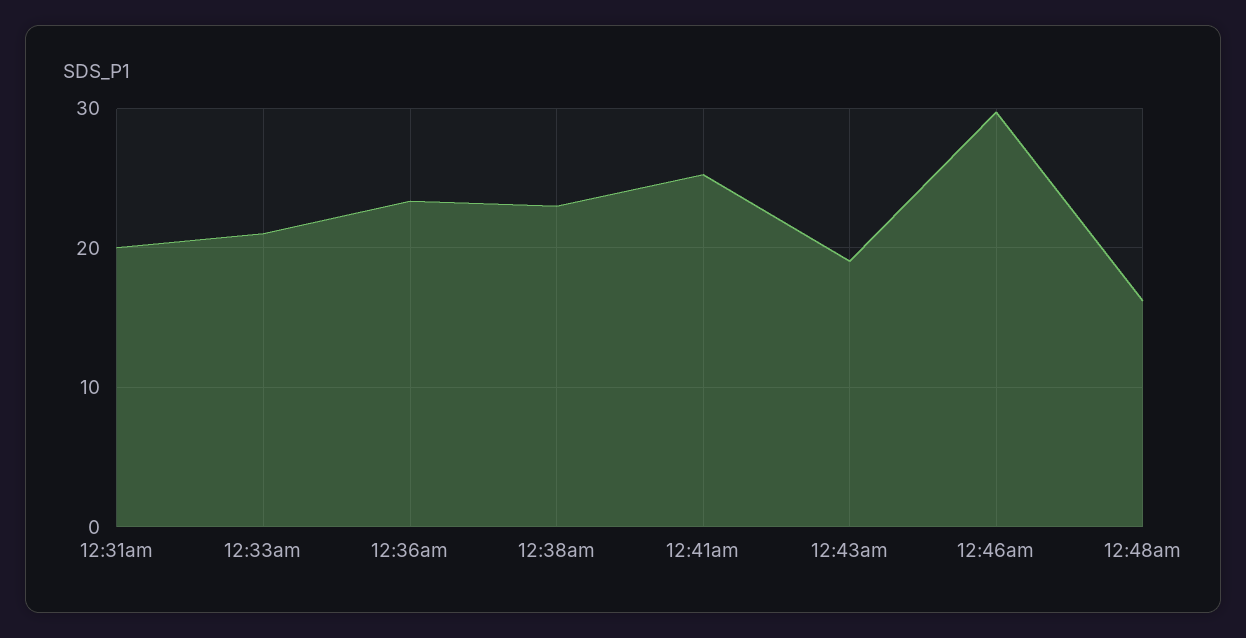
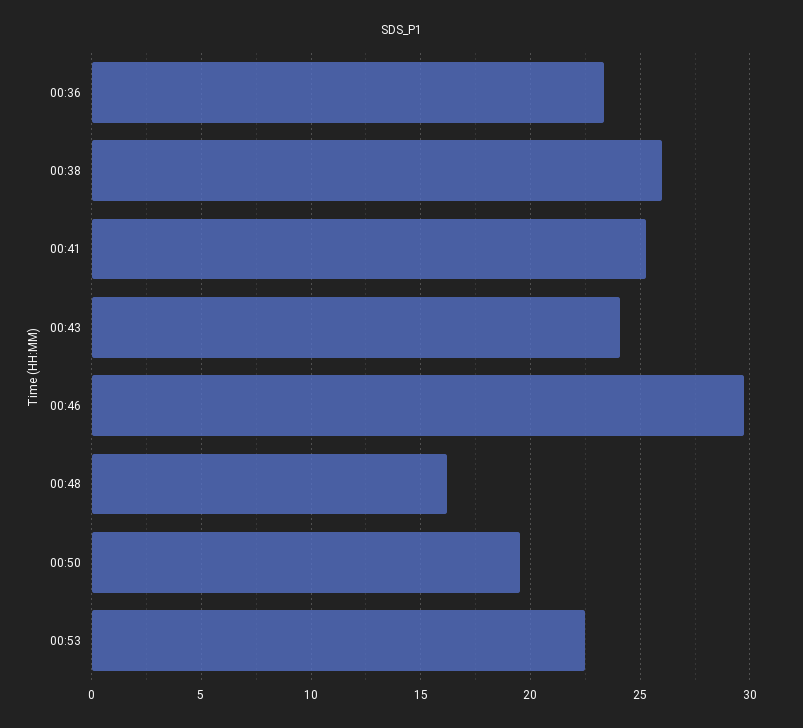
12:31am: 20 -> none
12:33am: 21 -> none
12:38am: 23 -> 26
12:43am: 19 -> 24
00:50: none -> 19.5
00:53: none -> 22.5

